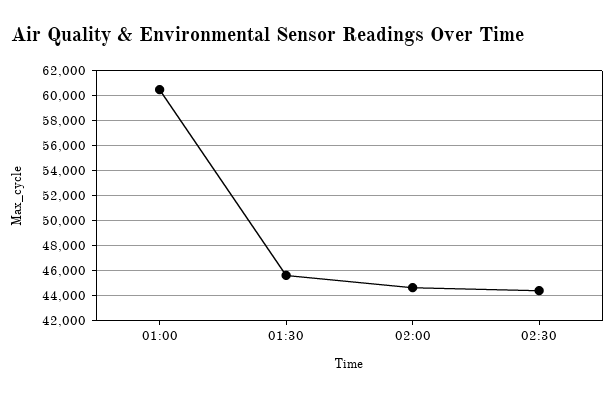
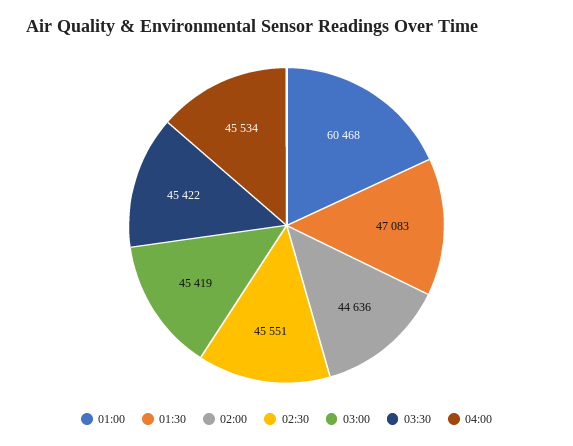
01:30: 45500 -> 47083
02:30: 44500 -> 45551
03:00: none -> 45419
03:30: none -> 45422
04:00: none -> 45534

